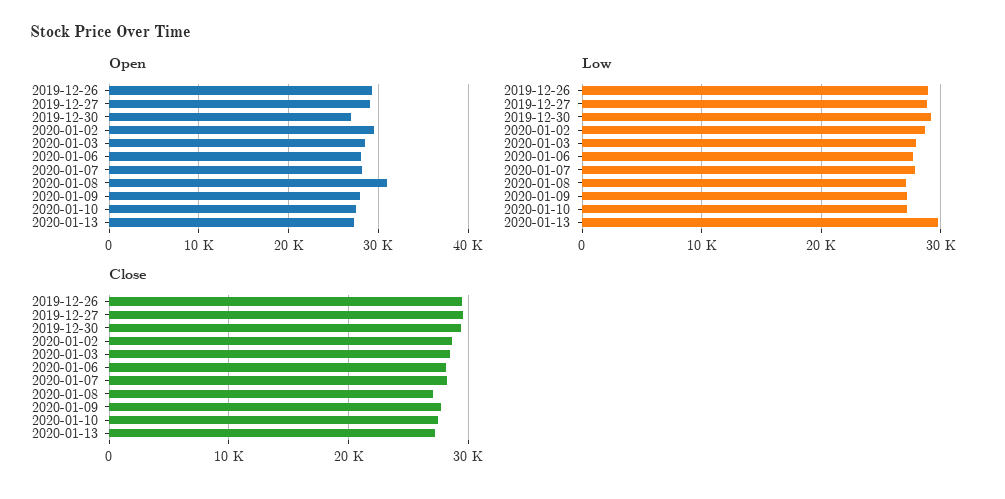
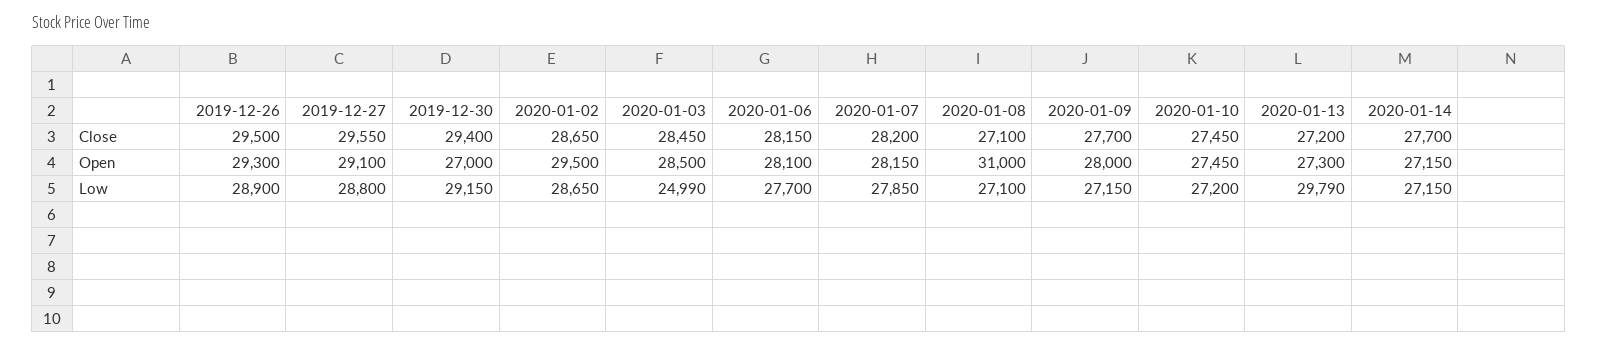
Low, 2020-01-03: 28000 -> 24990
Close, 2020-01-14: none -> 27700
Open, 2020-01-14: none -> 27150
Low, 2020-01-14: none -> 27150

